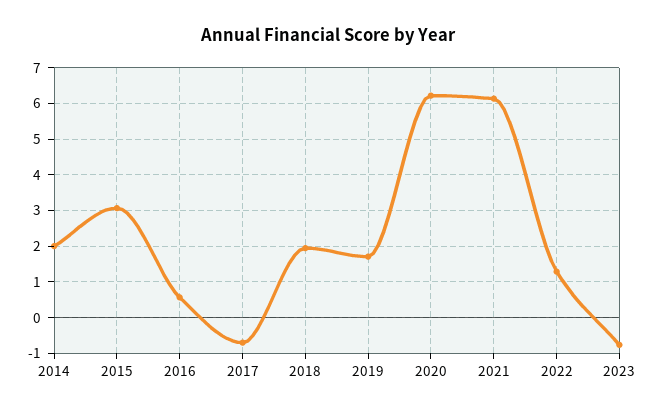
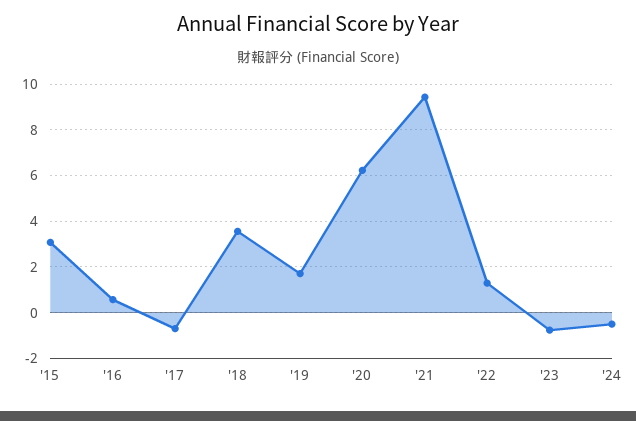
2014: 2 -> none
2018: 2 -> 3.5
2021: 6.2 -> 9.5
'24: none -> -0.5

